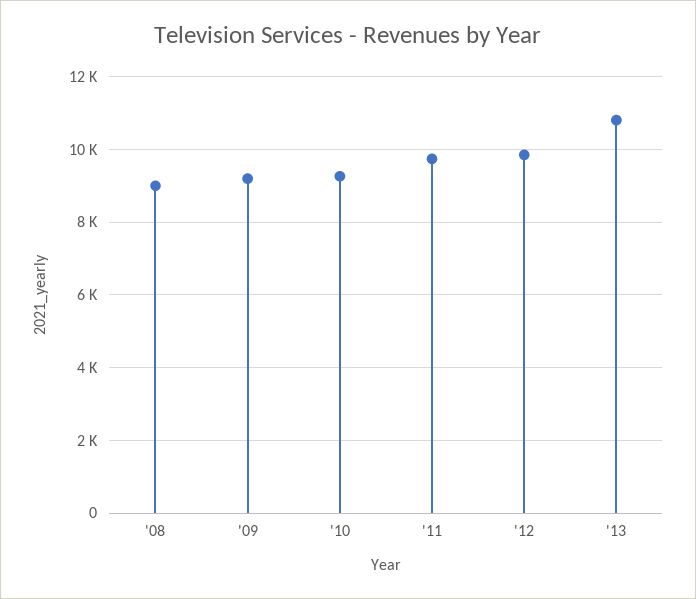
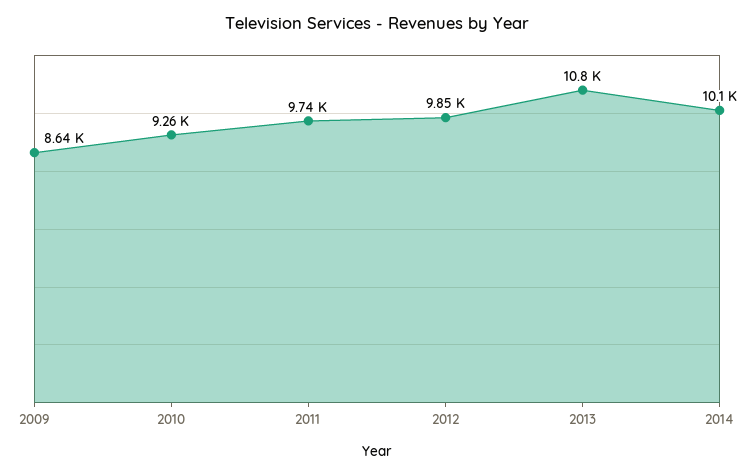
'08: 9000 -> none
'09: 9200 -> 8640
2014: none -> 10100

